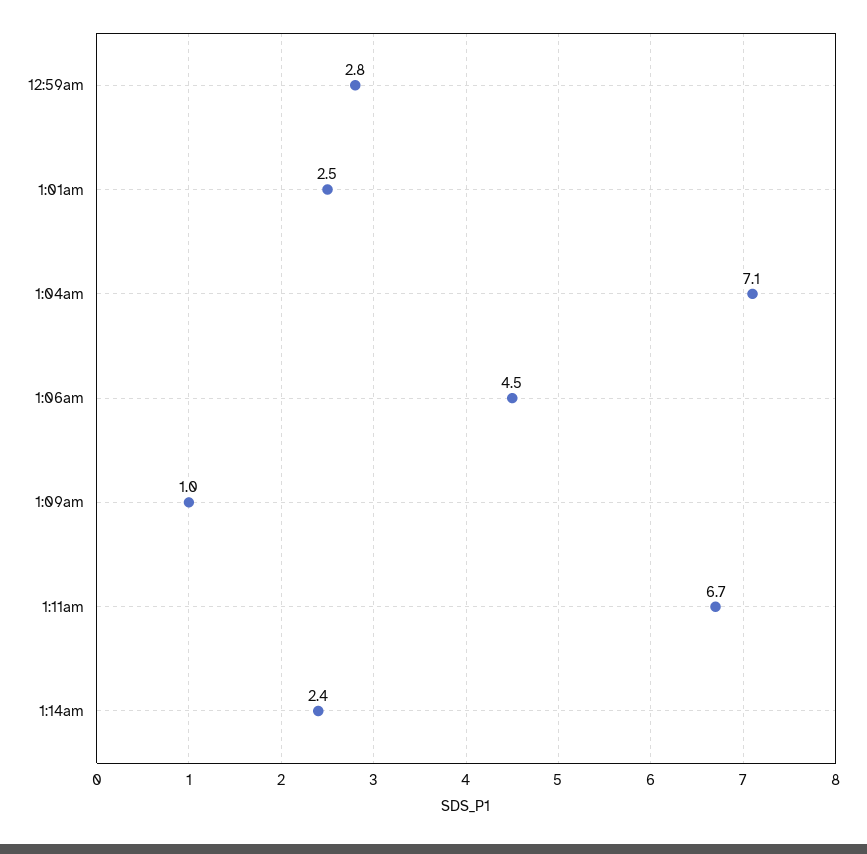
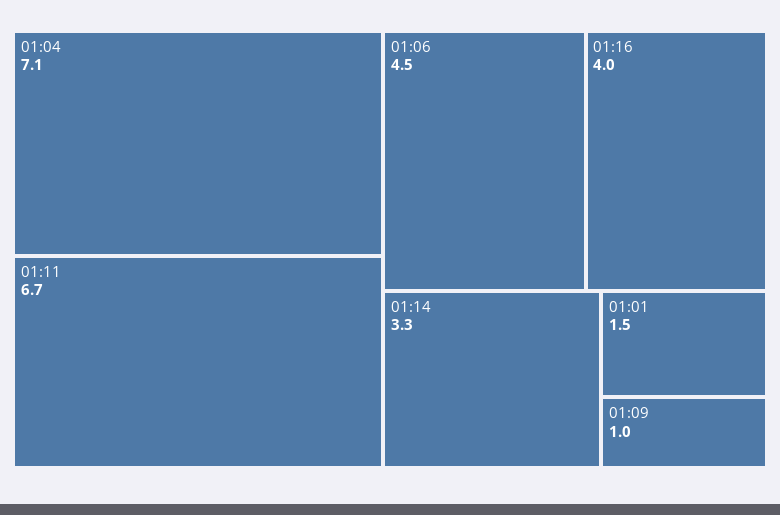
12:59am: 2.8 -> none
1:01am: 2.5 -> 1.5
1:14am: 2.4 -> 3.3
01:16: none -> 4

